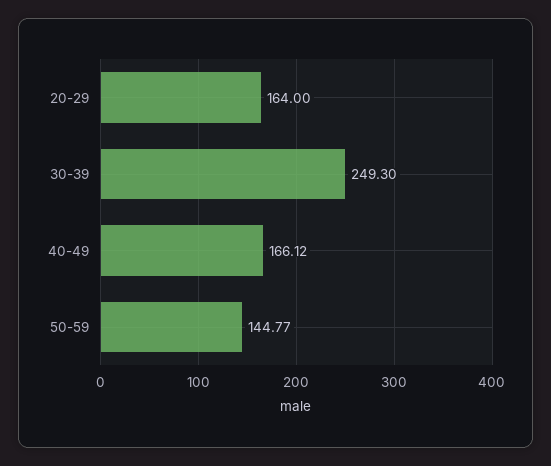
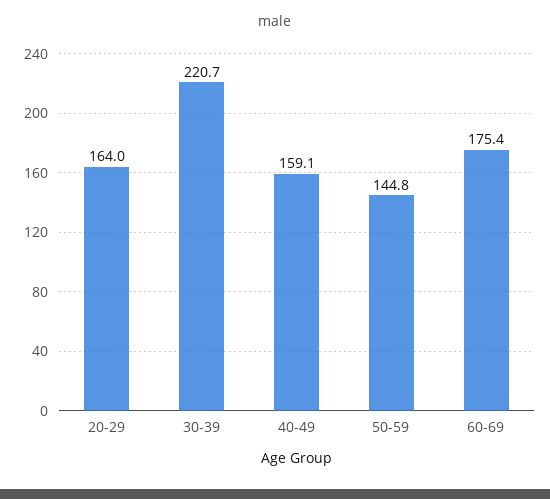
30-39: 249.3 -> 220.7
40-49: 166.12 -> 159.1
60-69: none -> 175.4

